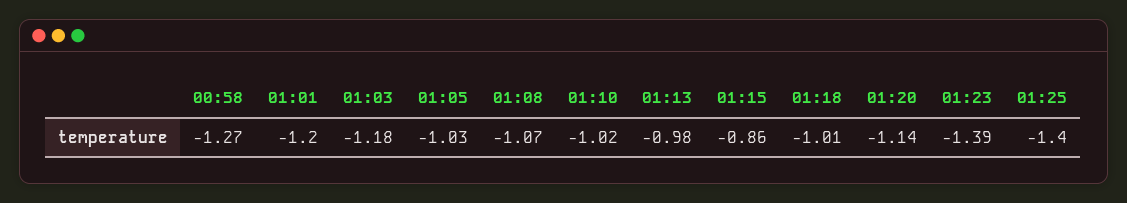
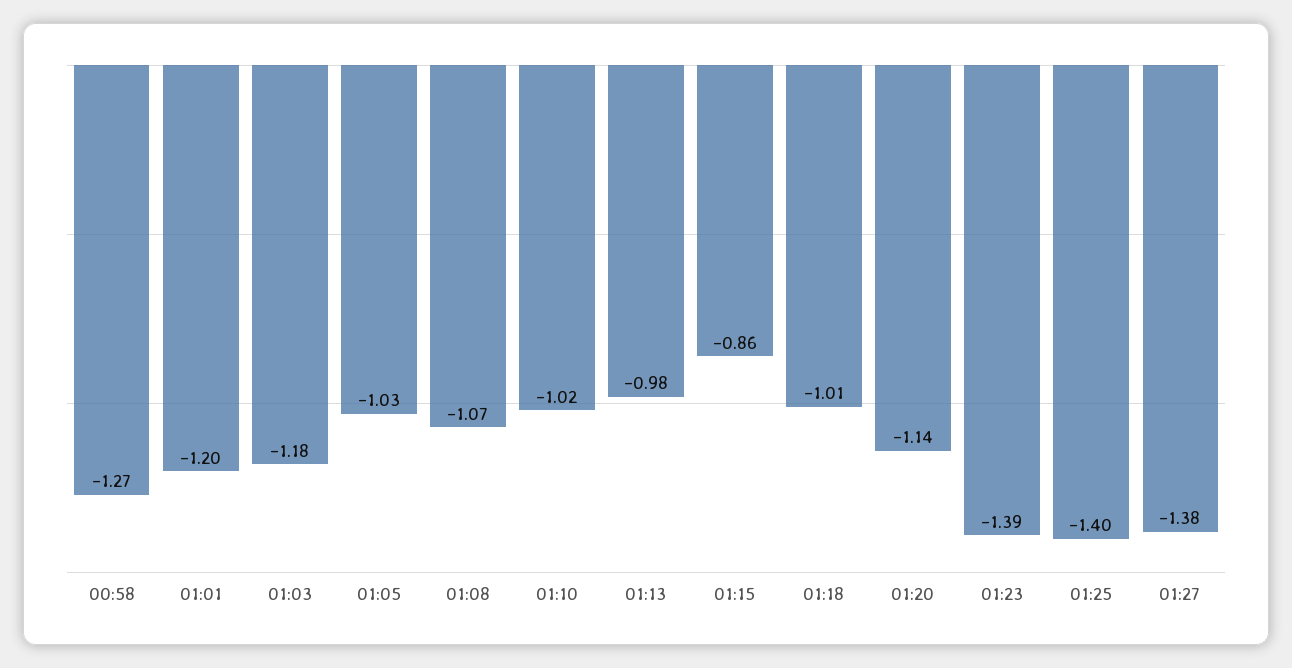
01:27: none -> -1.38

